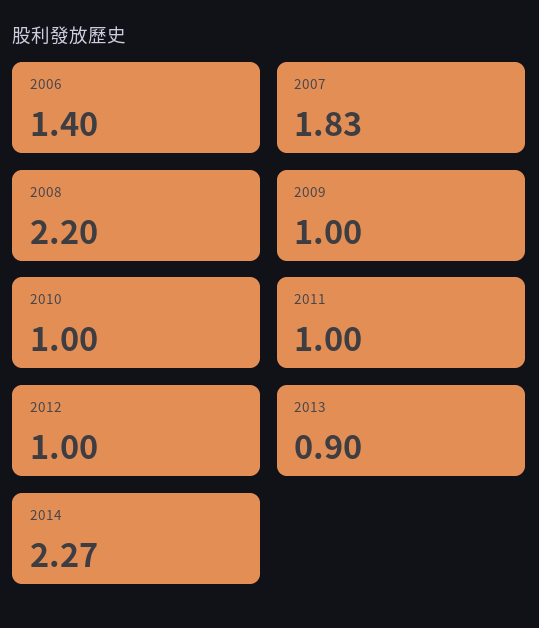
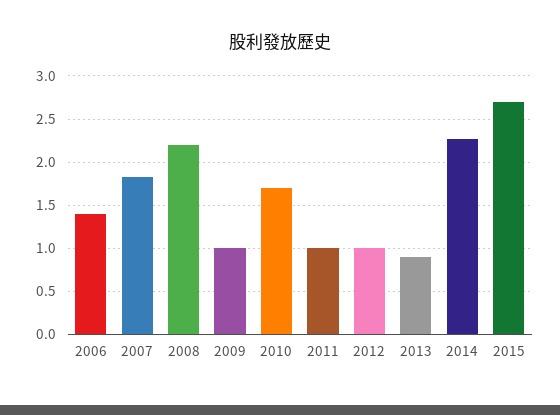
2010: 1 -> 1.7
2015: none -> 2.7

